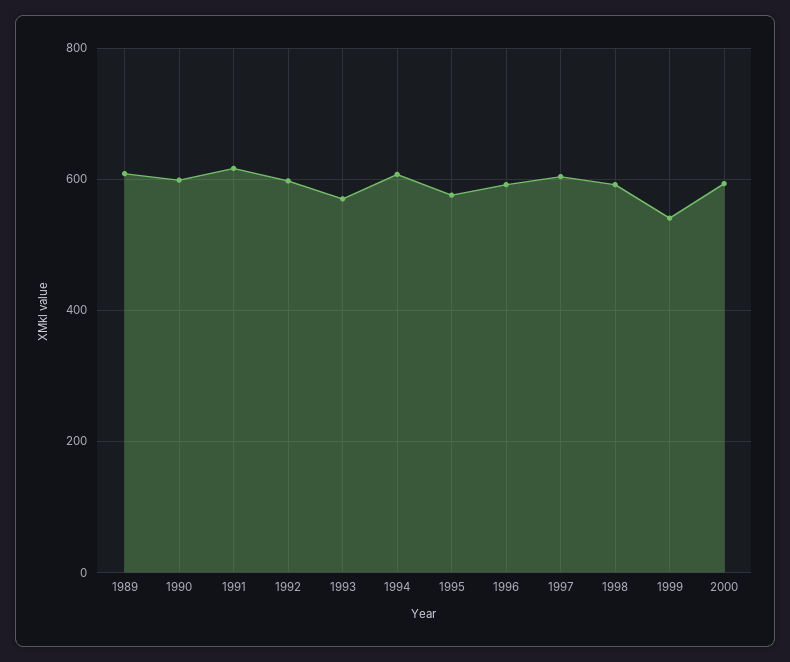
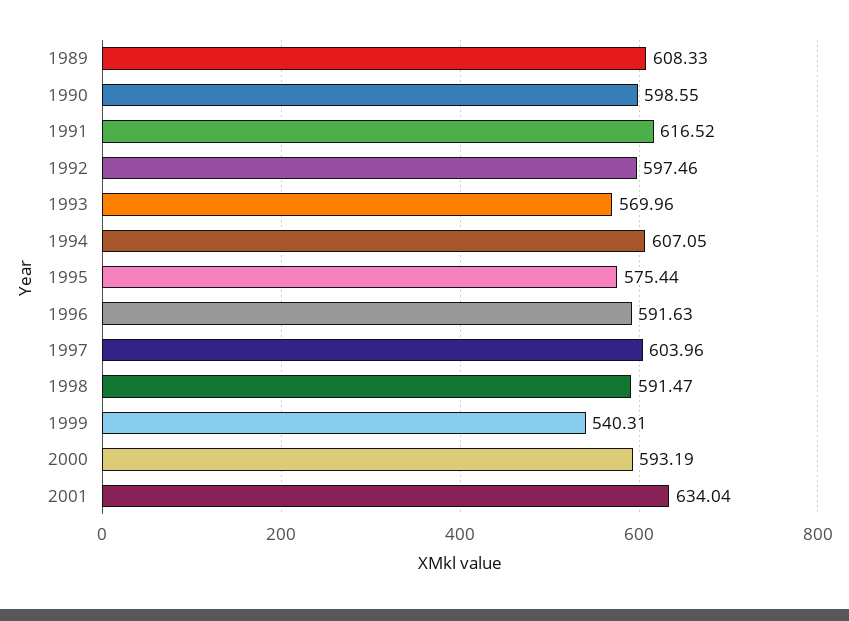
2001: none -> 634.04

